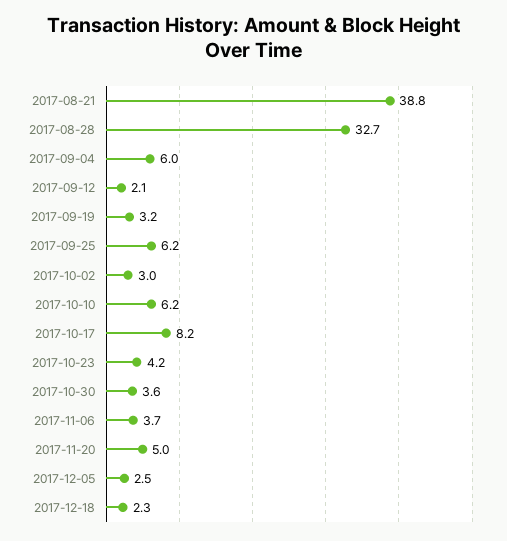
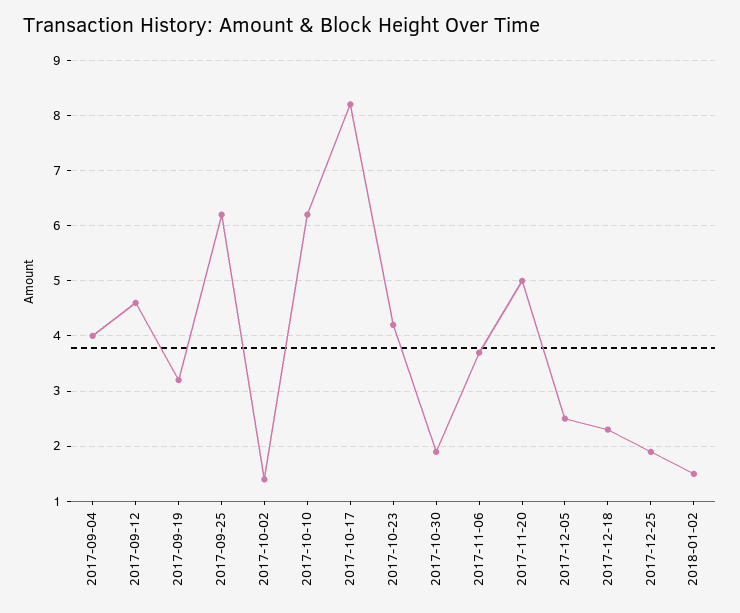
2017-08-21: 38.8 -> none
2017-08-28: 32.7 -> none
2017-09-04: 6 -> 4
2017-09-12: 2.1 -> 4.5
2017-10-02: 3 -> 1.5
2017-10-30: 3.6 -> 2
2017-12-25: none -> 2
2018-01-02: none -> 1.5

